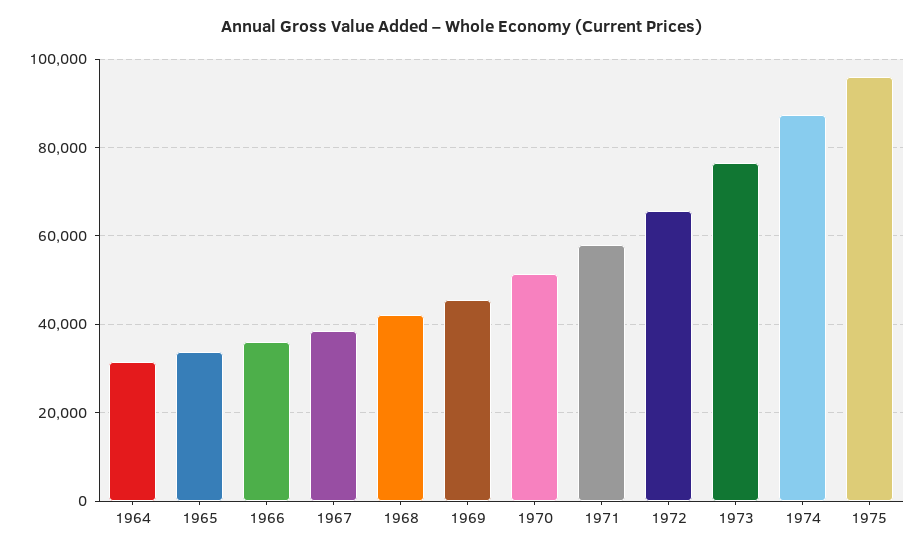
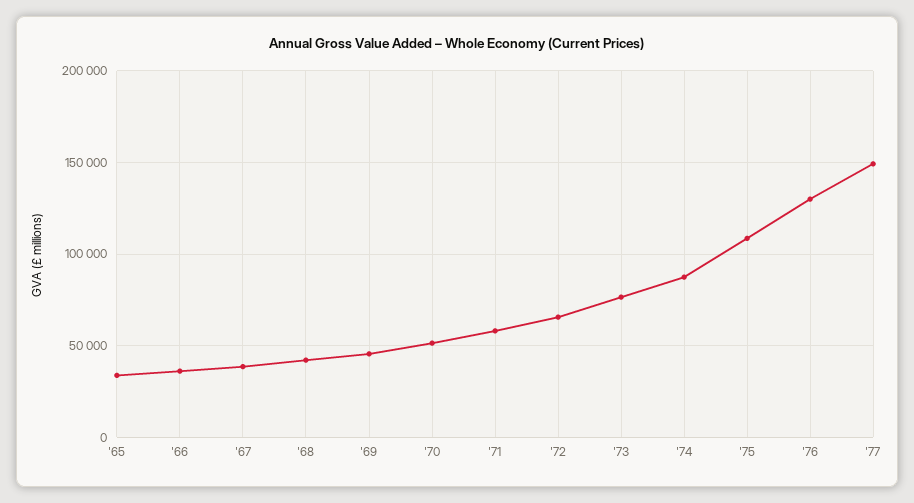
1964: 32000 -> none
1975: 96000 -> 110000
'76: none -> 130000
'77: none -> 150000

